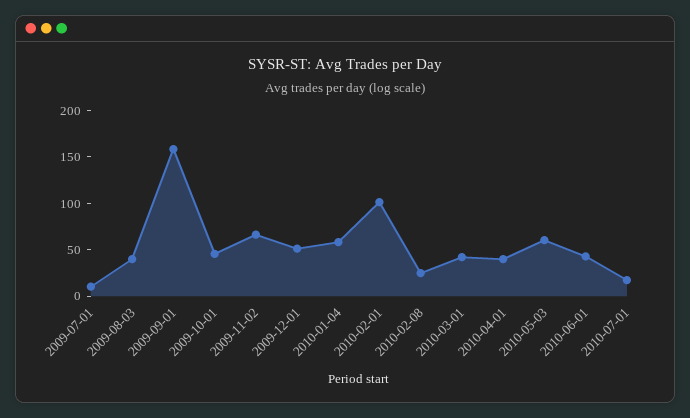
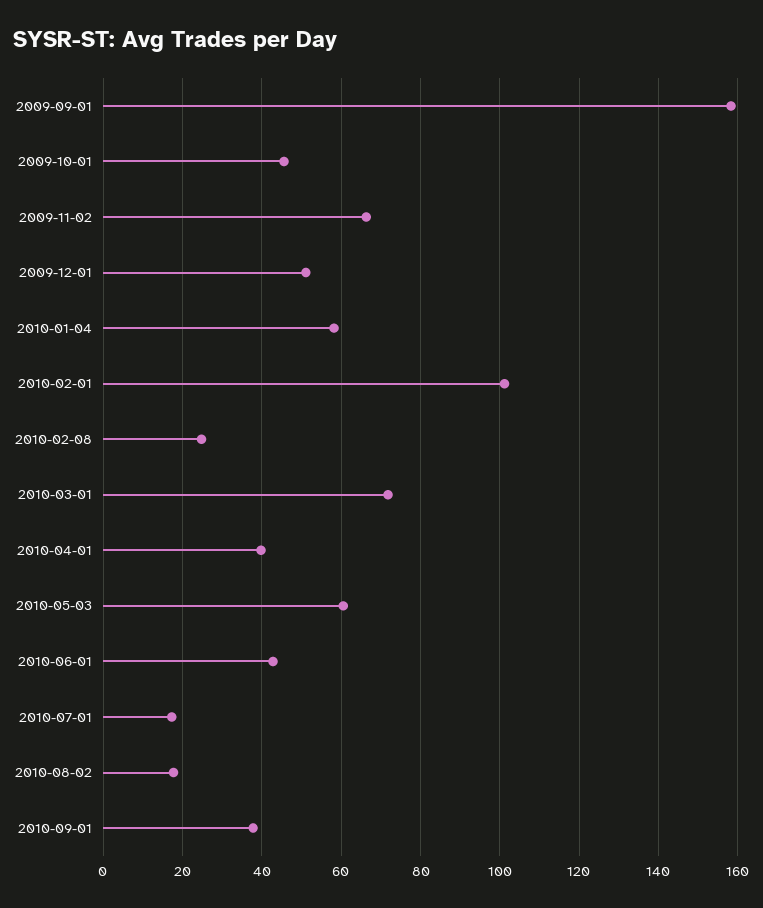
2009-07-01: 10 -> none
2009-08-03: 40 -> none
2010-03-01: 40 -> 72
2010-08-02: none -> 18
2010-09-01: none -> 38

